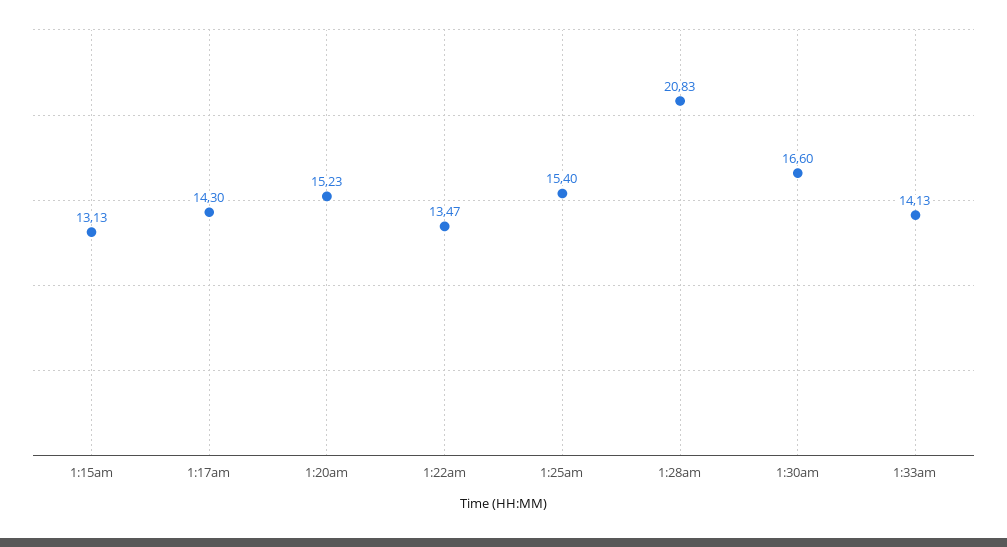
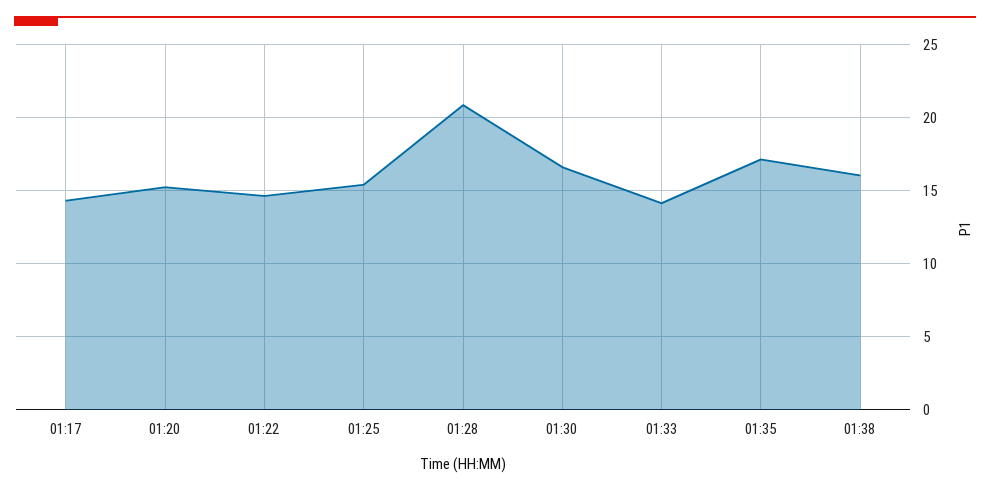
1:15am: 13.13 -> none
1:22am: 13.47 -> 14.5
01:35: none -> 17
01:38: none -> 16

